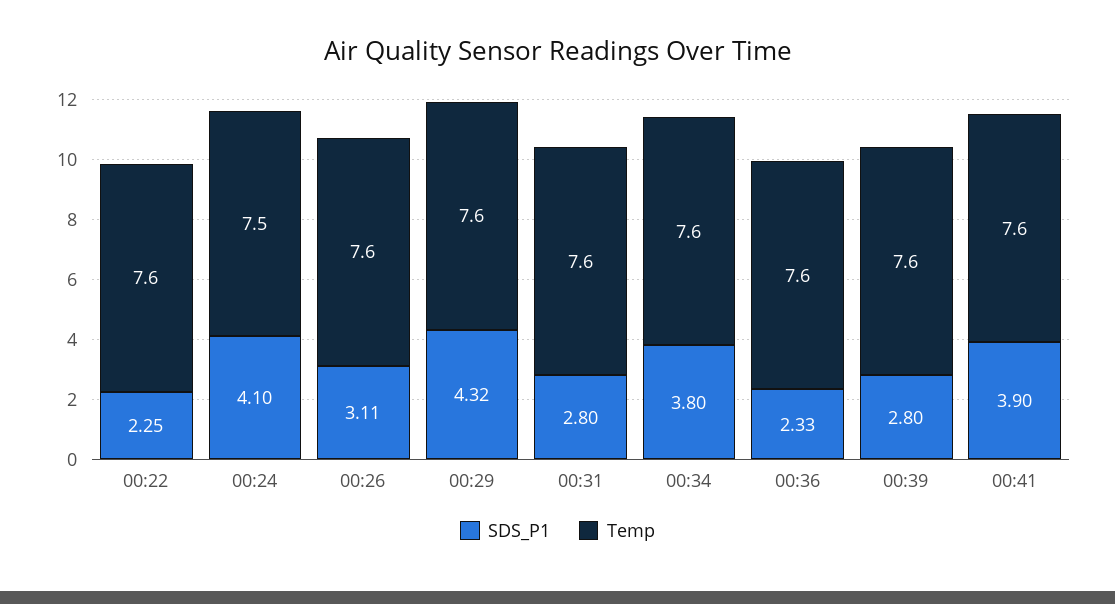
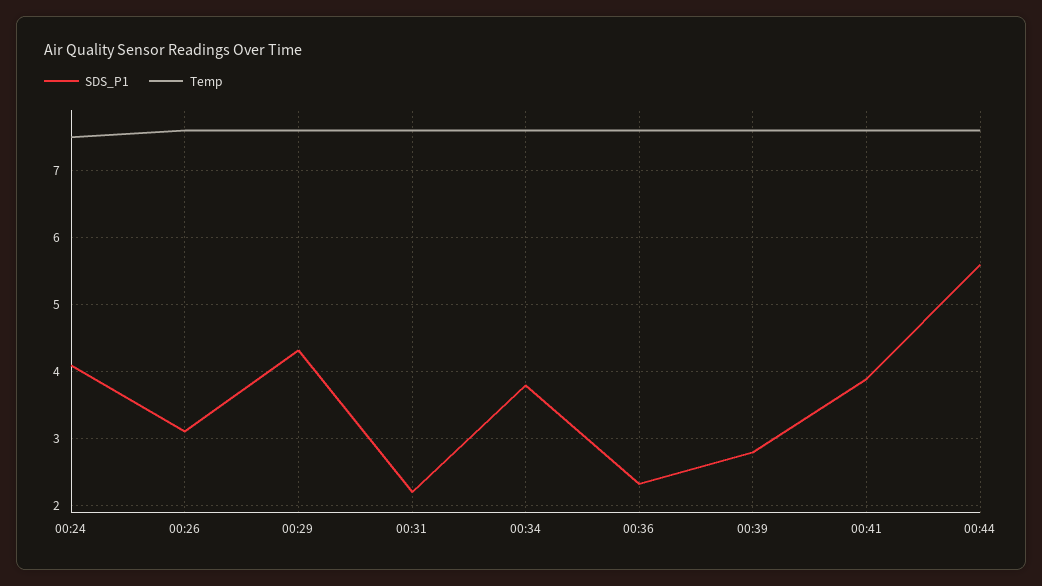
SDS_P1, 00:22: 2.25 -> none
Temp, 00:22: 7.6 -> none
SDS_P1, 00:31: 2.8 -> 2.2
SDS_P1, 00:44: none -> 5.6
Temp, 00:44: none -> 7.6

